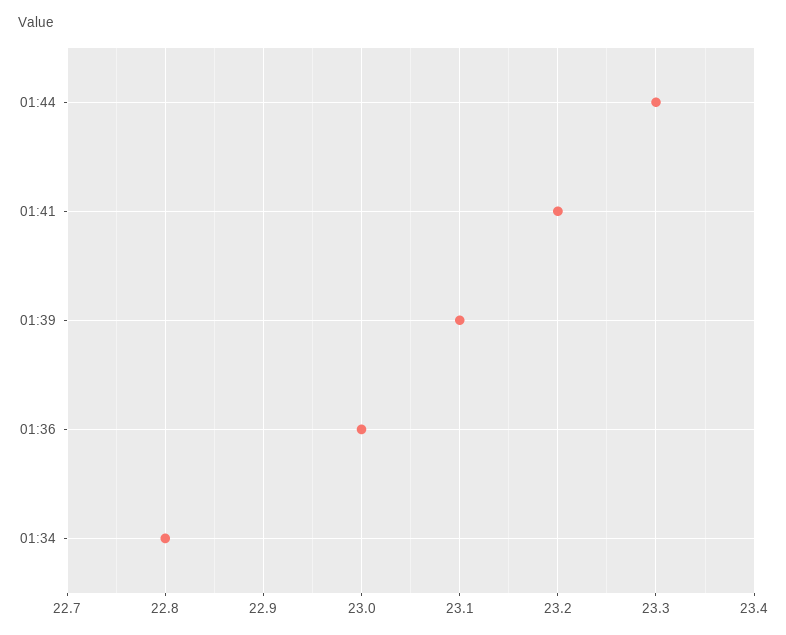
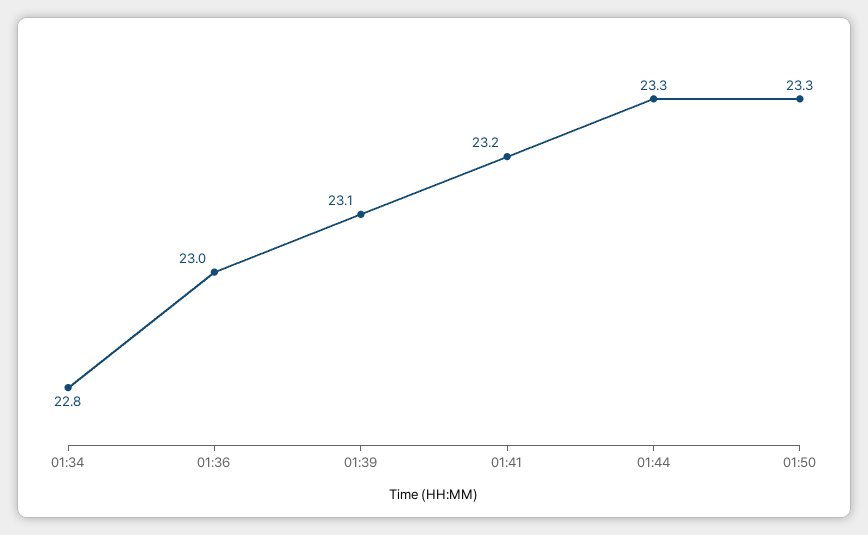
01:50: none -> 23.3

